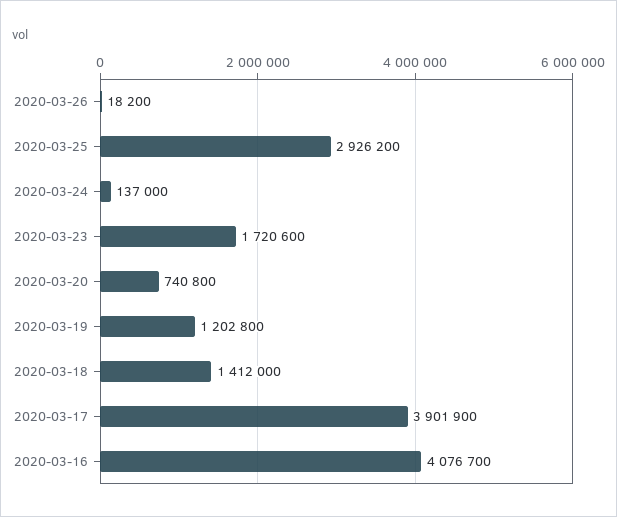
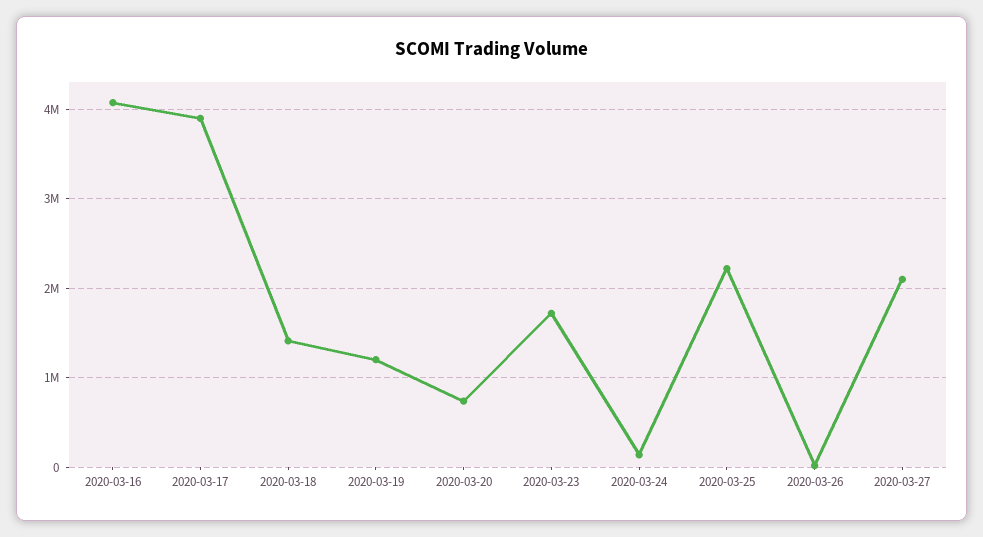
2020-03-25: 2926200 -> 2200000
2020-03-27: none -> 2100000

